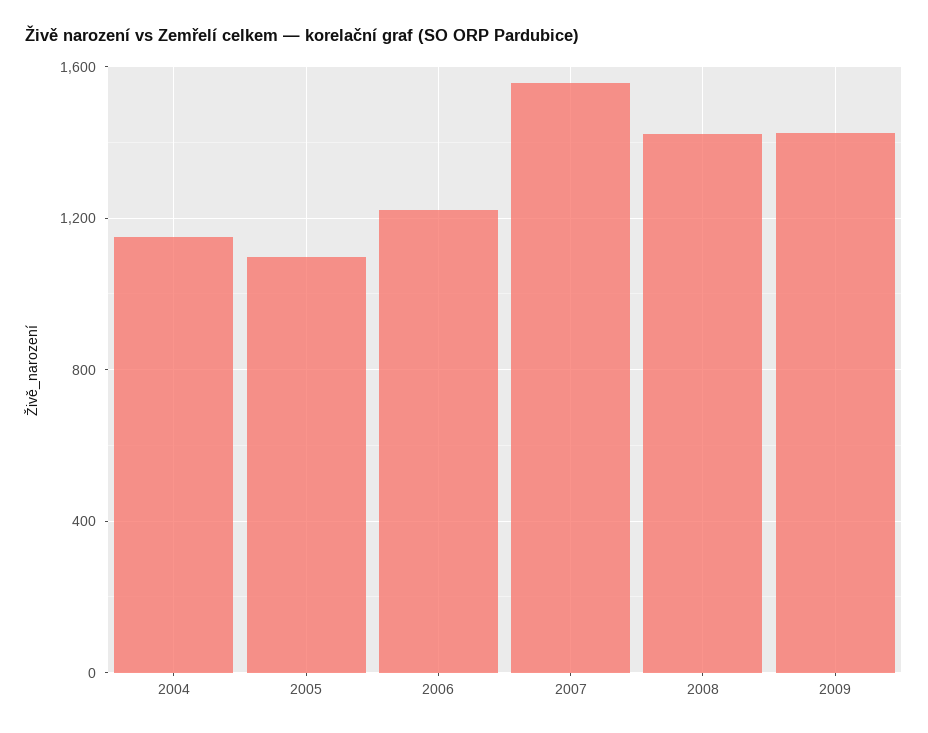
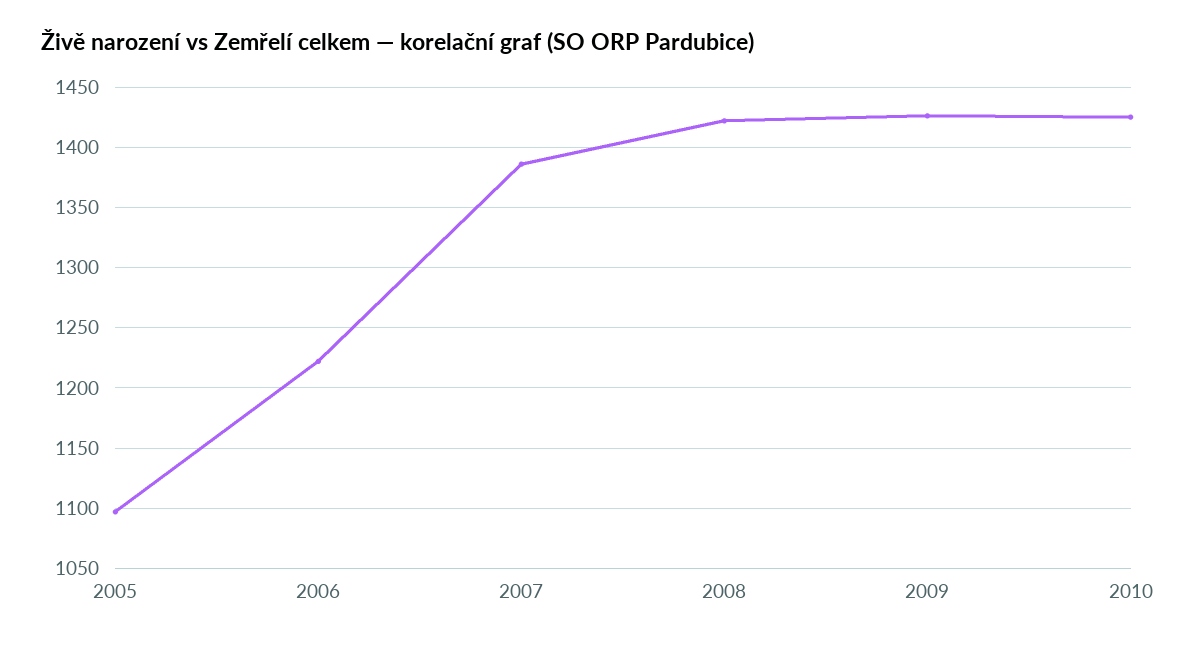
2004: 1150 -> none
2007: 1550 -> 1385
2010: none -> 1425

